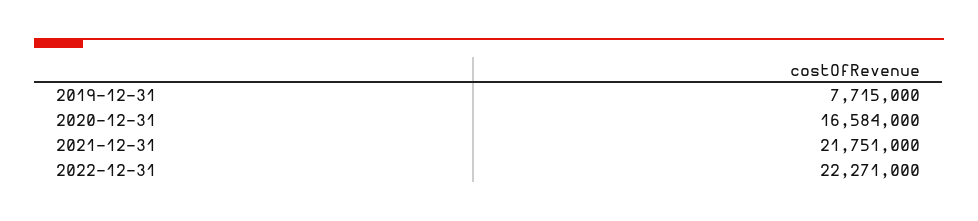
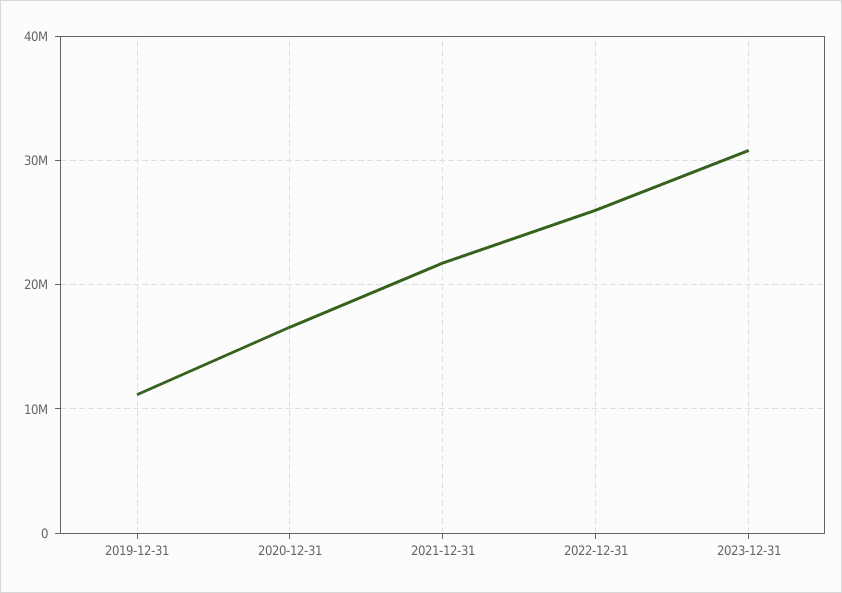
2019-12-31: 7715000 -> 11000000
2022-12-31: 22271000 -> 26000000
2023-12-31: none -> 31000000

